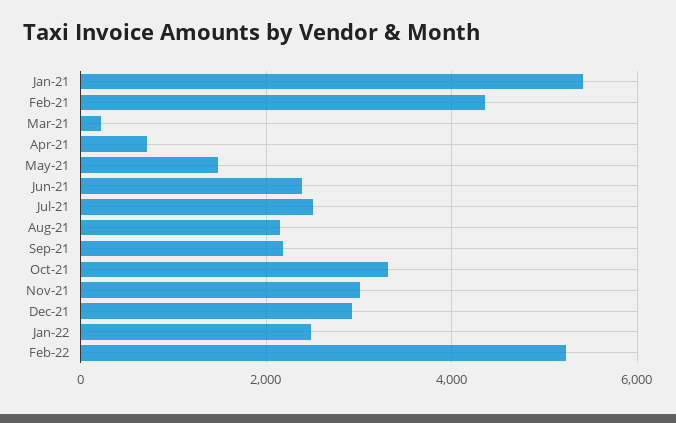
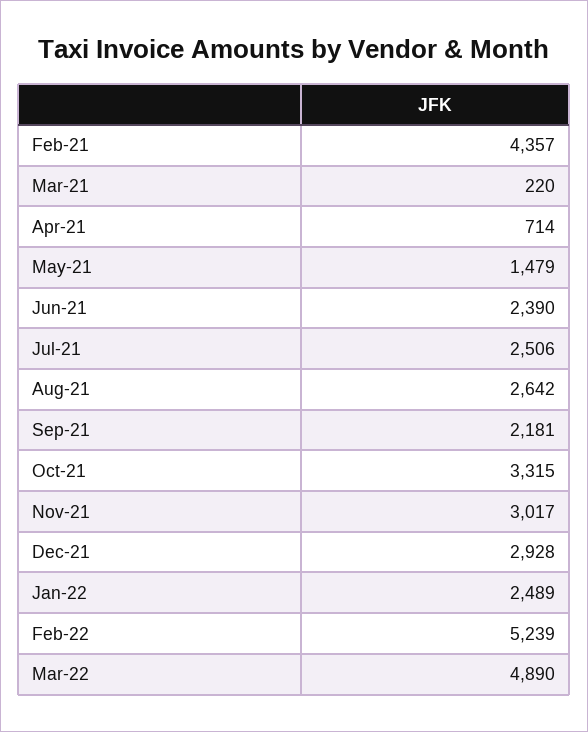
Jan-21: 5400 -> none
Aug-21: 2200 -> 2642
Mar-22: none -> 4890

